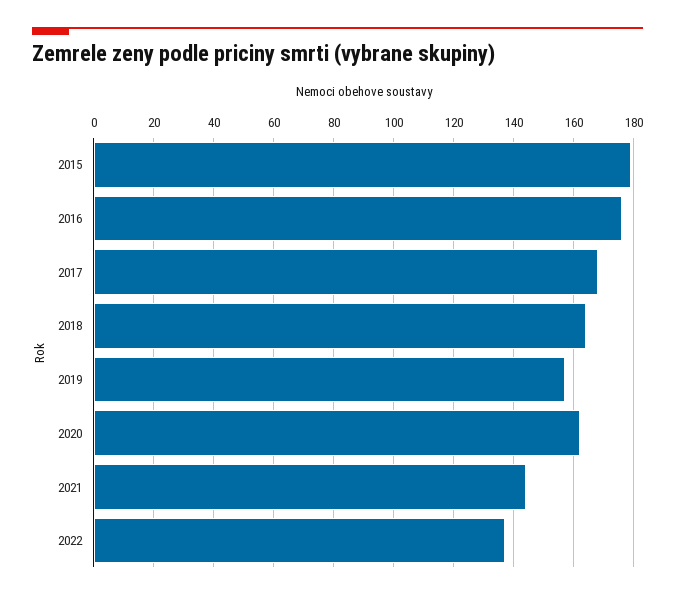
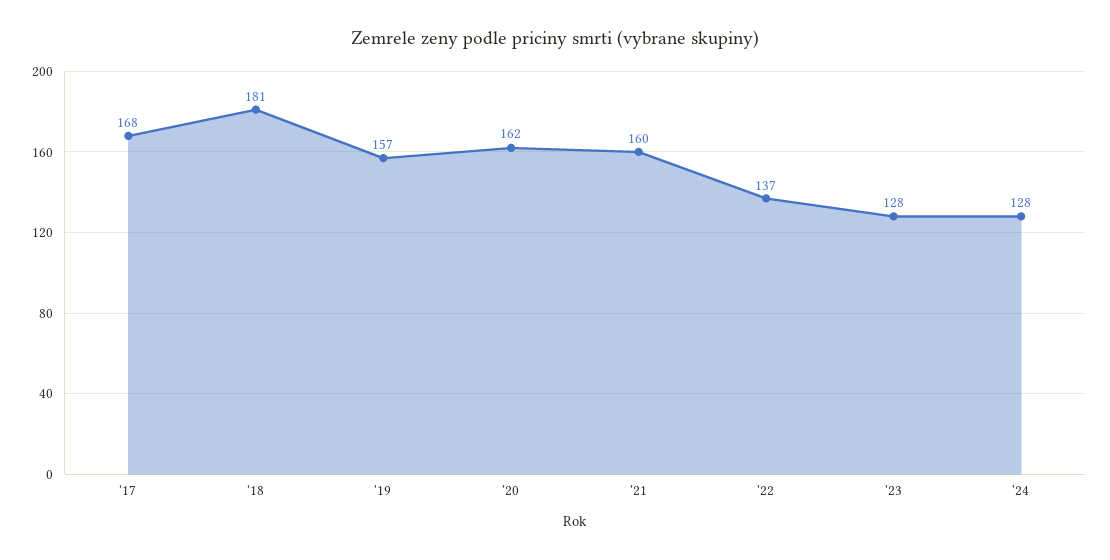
2015: 180 -> none
2016: 175 -> none
2018: 165 -> 181
2021: 145 -> 160
'23: none -> 128
'24: none -> 128

